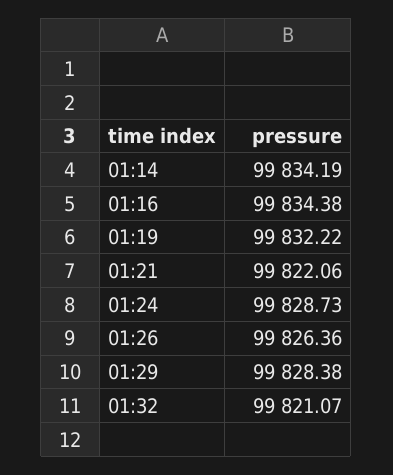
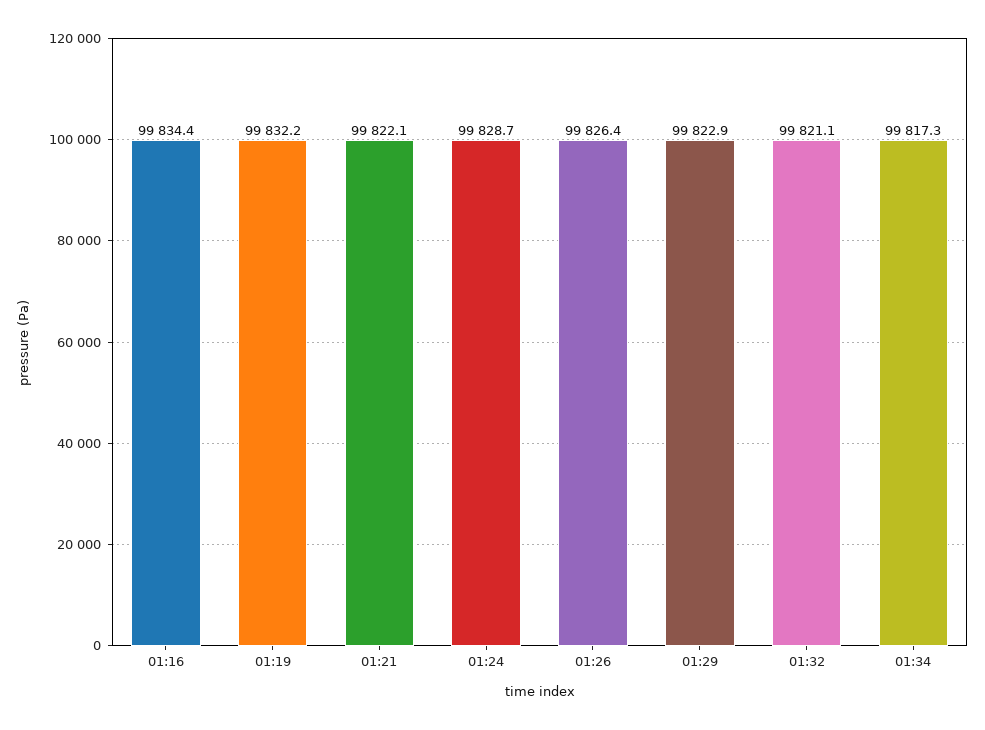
01:14: 99834.19 -> none
01:29: 99828.38 -> 99822.9
01:34: none -> 99817.3

